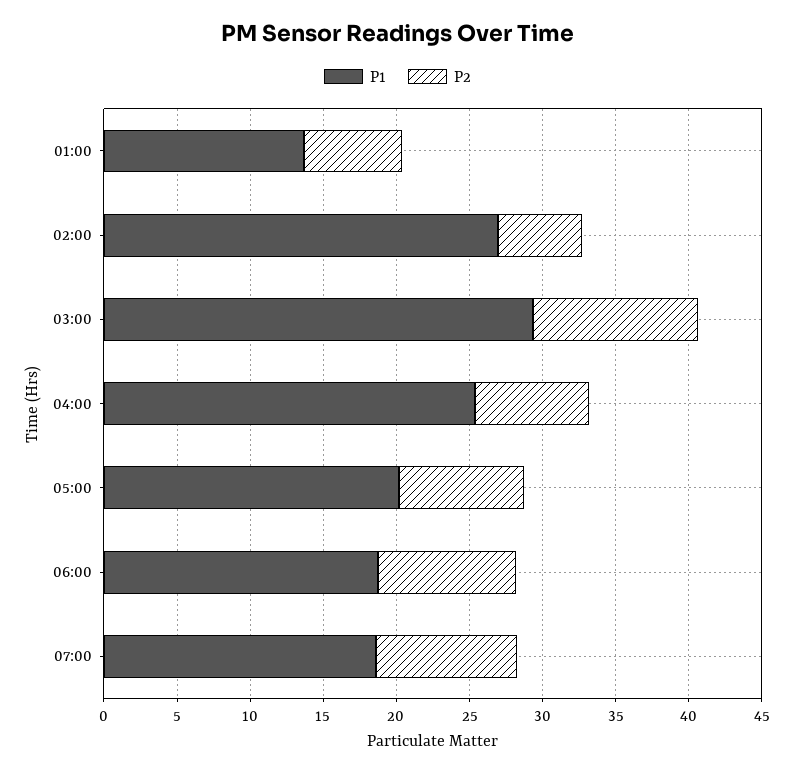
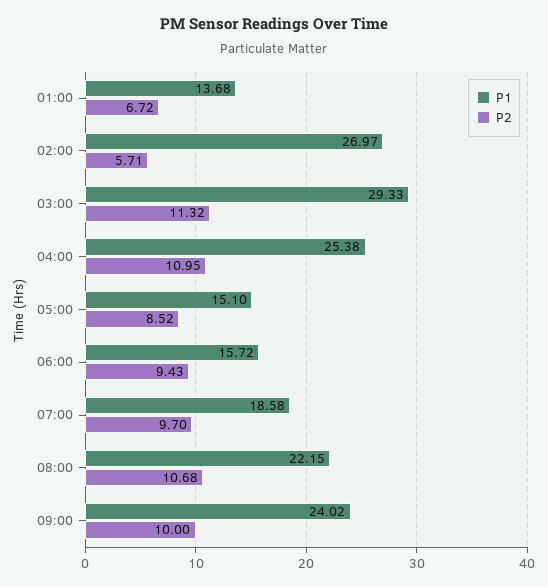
P2, 04:00: 8 -> 10.95
P1, 05:00: 20 -> 15.1
P1, 06:00: 19 -> 15.72
P1, 08:00: none -> 22.15
P2, 08:00: none -> 10.68
P1, 09:00: none -> 24.02
P2, 09:00: none -> 10

